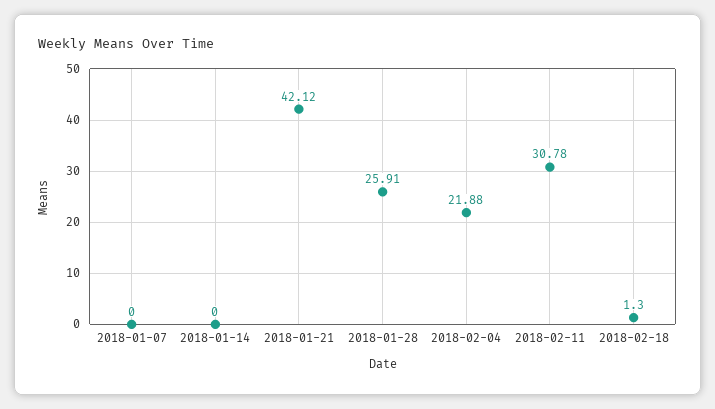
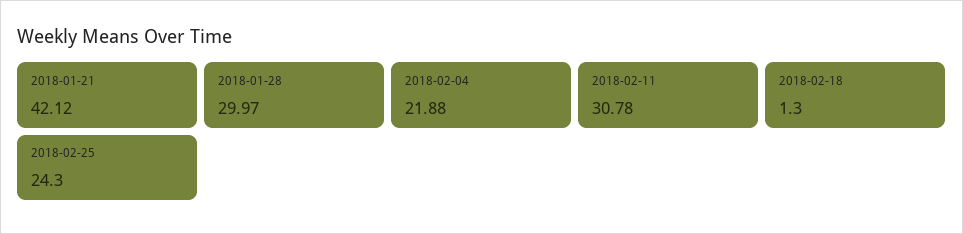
2018-01-07: 0 -> none
2018-01-14: 0 -> none
2018-01-28: 25.91 -> 29.97
2018-02-25: none -> 24.3

